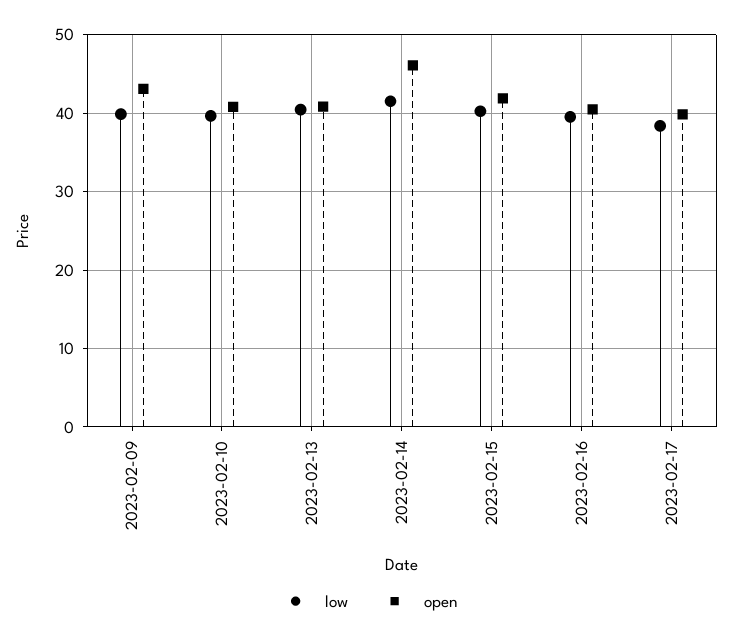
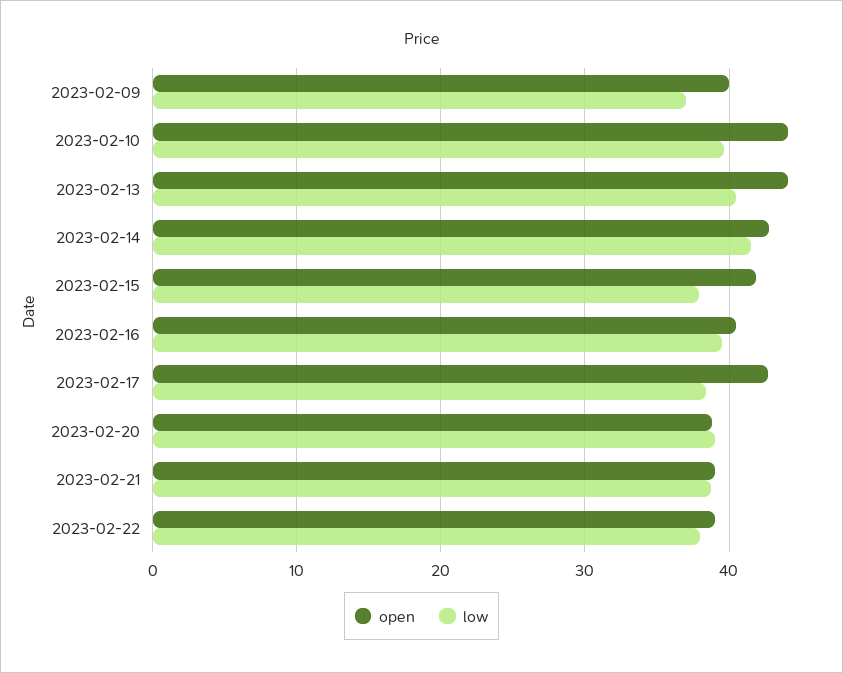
low, 2023-02-09: 40 -> 37
open, 2023-02-09: 43 -> 40
open, 2023-02-10: 41 -> 44
open, 2023-02-13: 41 -> 44
open, 2023-02-14: 46 -> 43
low, 2023-02-15: 40 -> 38
open, 2023-02-17: 40 -> 43
open, 2023-02-20: none -> 39
low, 2023-02-20: none -> 39
open, 2023-02-21: none -> 39
low, 2023-02-21: none -> 39
open, 2023-02-22: none -> 39
low, 2023-02-22: none -> 38

